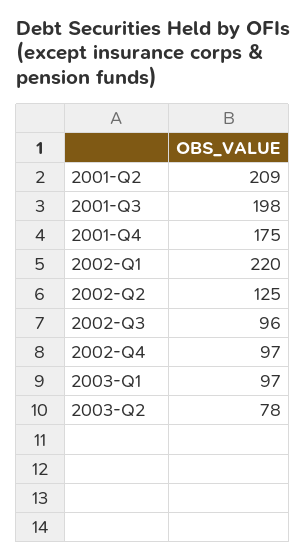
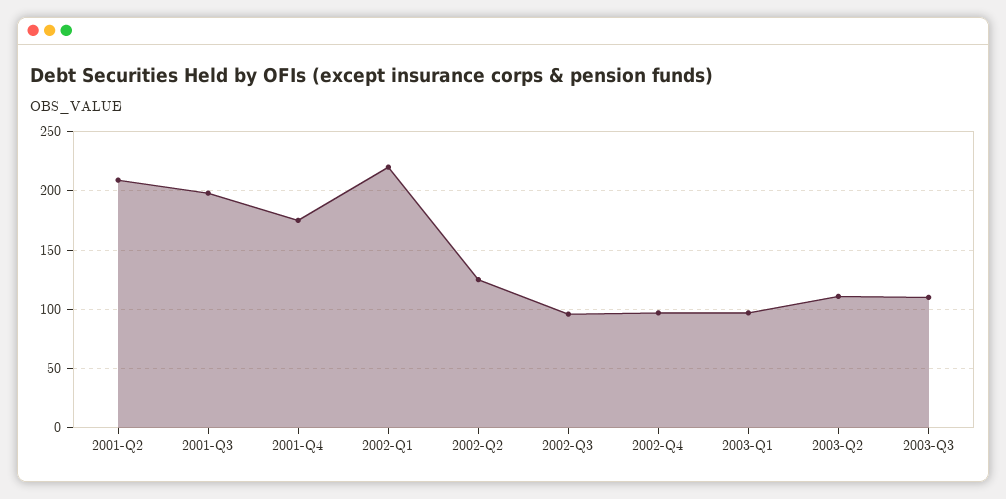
2003-Q2: 78 -> 110
2003-Q3: none -> 110

